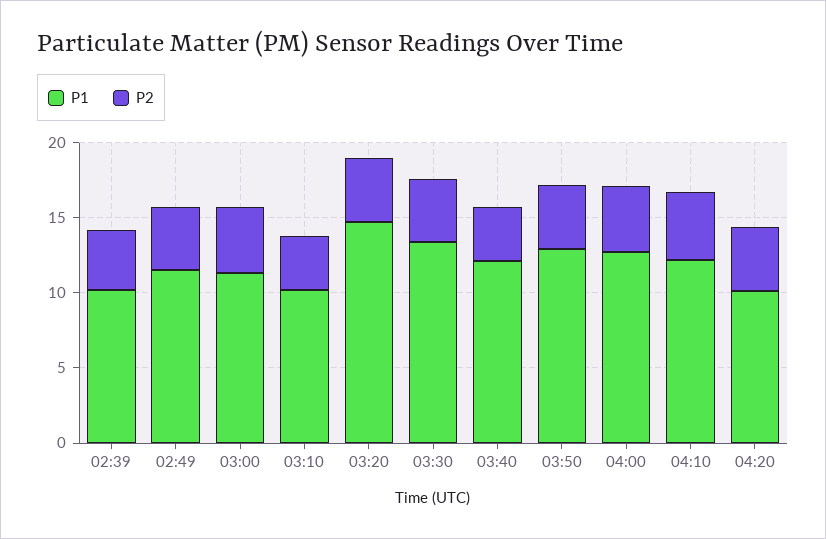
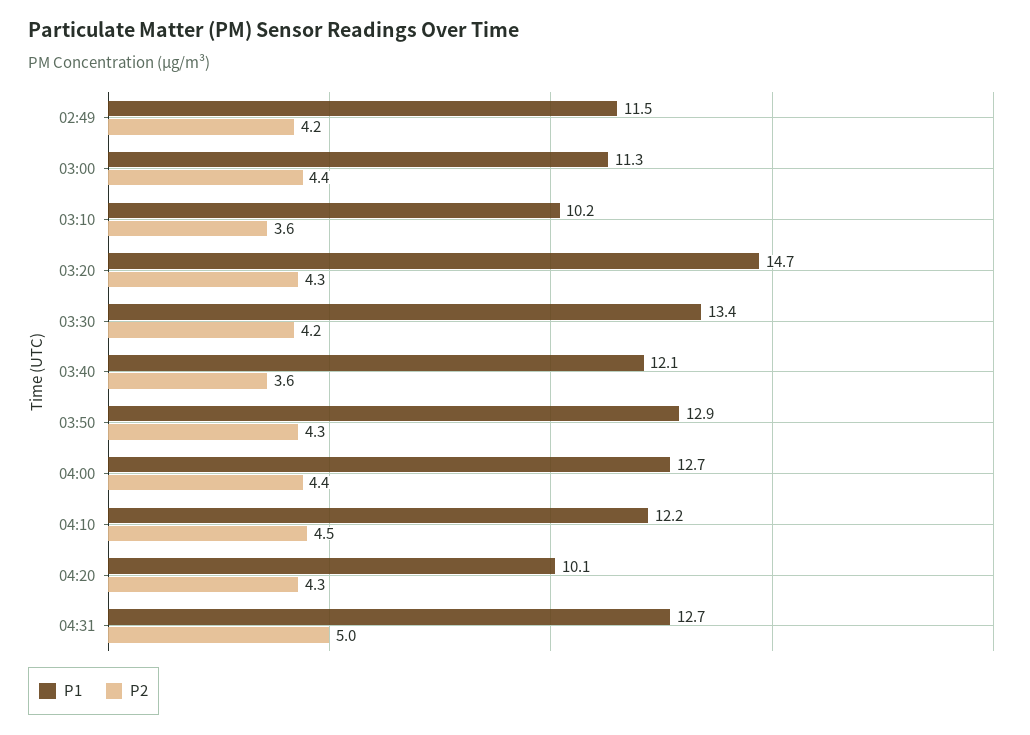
P1, 02:39: 10 -> none
P2, 02:39: 4 -> none
P1, 04:31: none -> 12.7
P2, 04:31: none -> 5

